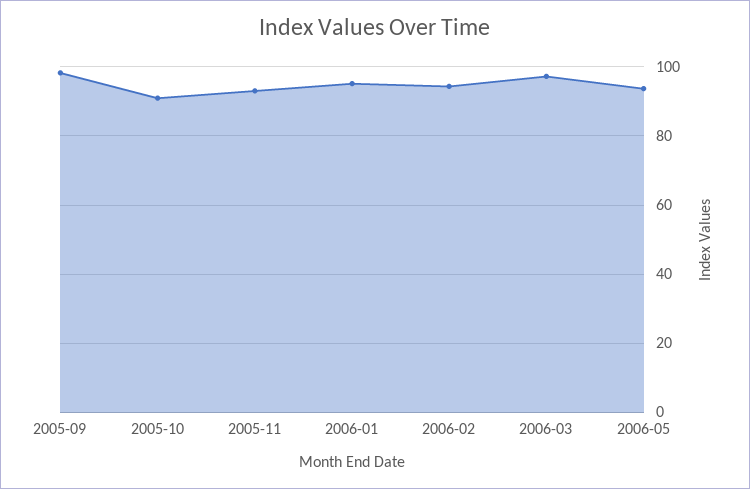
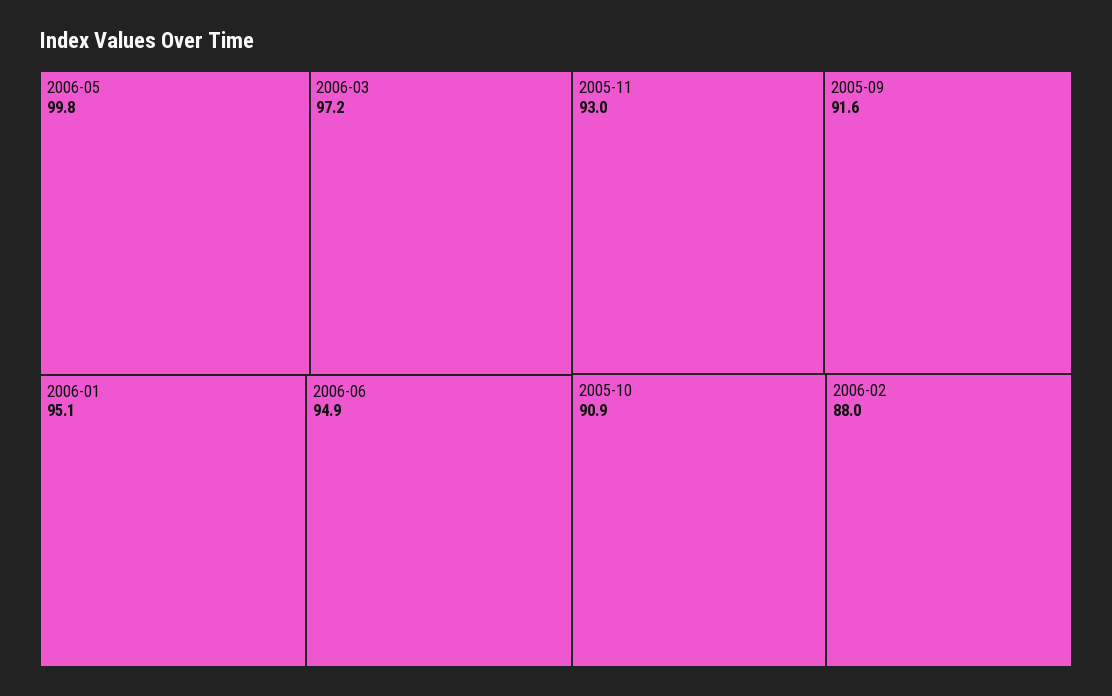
2005-09: 98 -> 91.6
2006-02: 94 -> 88
2006-05: 94 -> 99.8
2006-06: none -> 94.9

